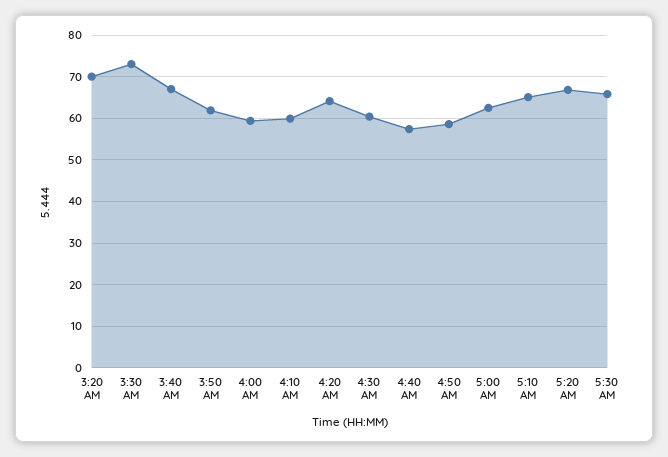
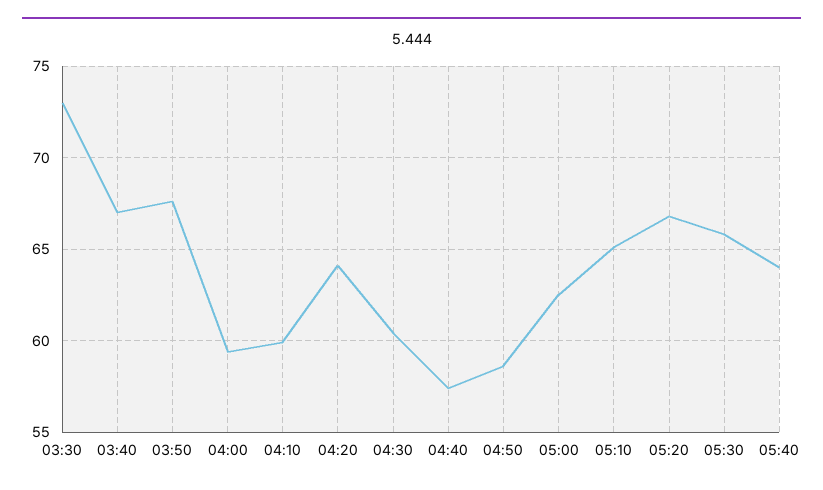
3:20 AM: 70 -> none
3:50 AM: 62 -> 67.5
05:40: none -> 64

